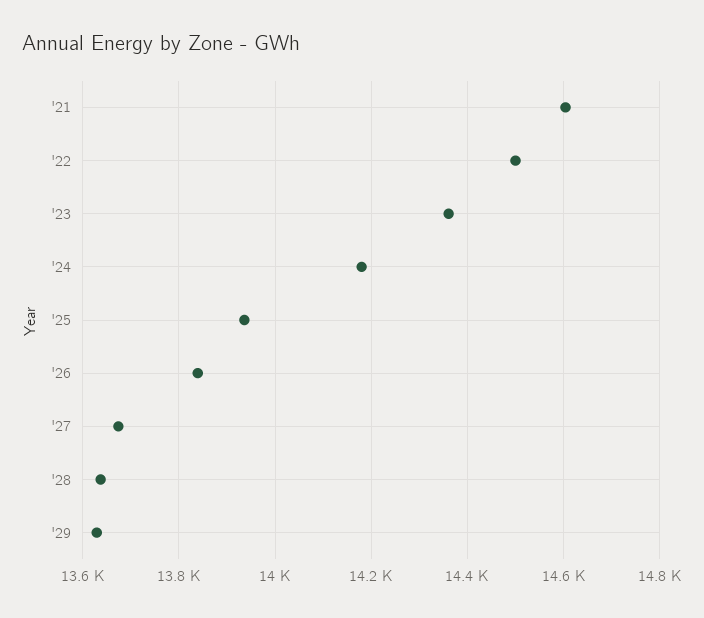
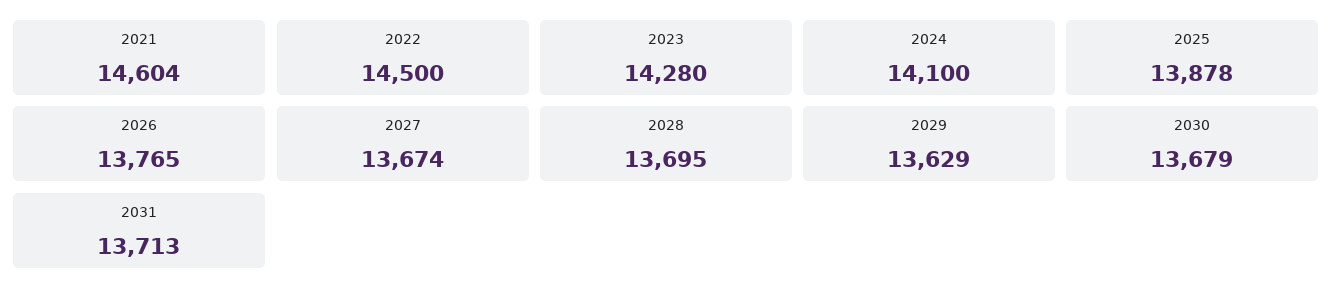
'23: 14360 -> 14280
'24: 14180 -> 14100
'25: 13940 -> 13878
'26: 13840 -> 13765
'28: 13640 -> 13695
2030: none -> 13679
2031: none -> 13713

